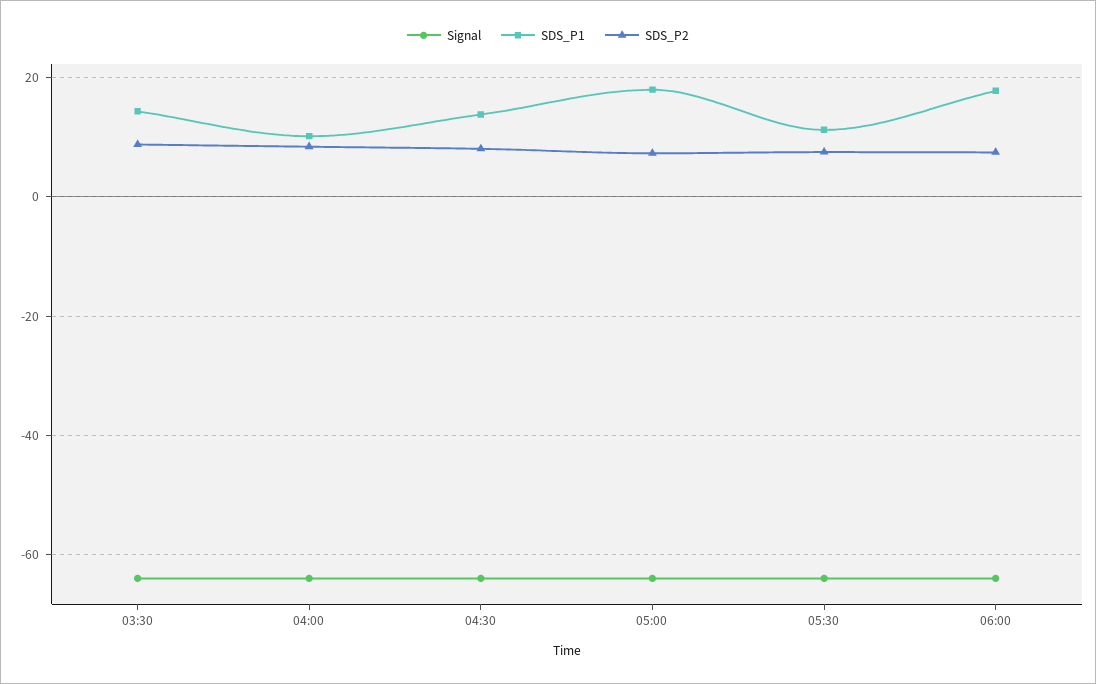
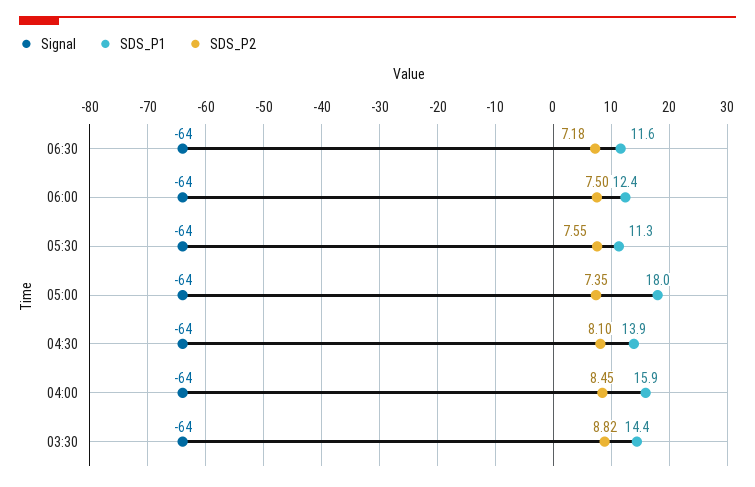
SDS_P1, 04:00: 10 -> 15.9
SDS_P1, 06:00: 18 -> 12.4
Signal, 06:30: none -> -64
SDS_P1, 06:30: none -> 11.6
SDS_P2, 06:30: none -> 7.18

